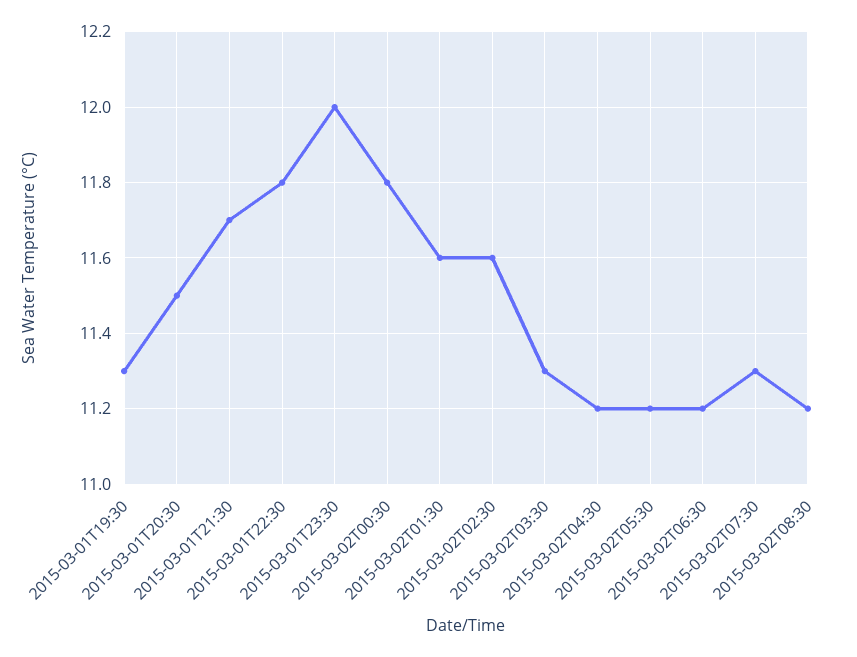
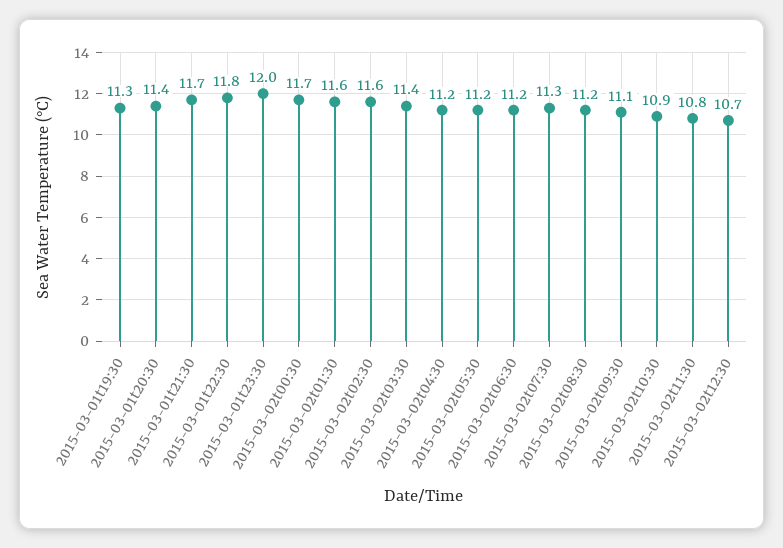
2015-03-01T20:30: 11.5 -> 11.4
2015-03-02T00:30: 11.8 -> 11.7
2015-03-02T03:30: 11.3 -> 11.4
2015-03-02t09:30: none -> 11.1
2015-03-02t10:30: none -> 10.9
2015-03-02t11:30: none -> 10.8
2015-03-02t12:30: none -> 10.7

